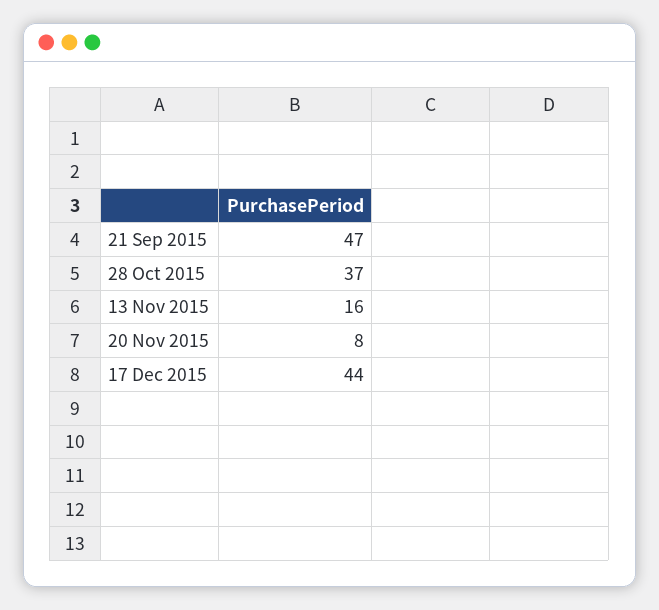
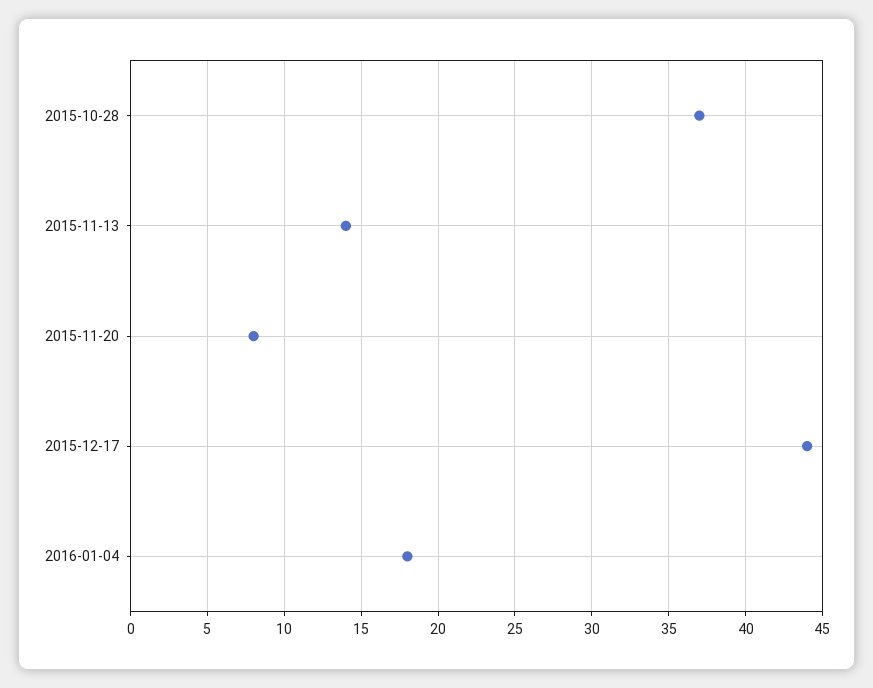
21 Sep 2015: 47 -> none
13 Nov 2015: 16 -> 14
2016-01-04: none -> 18

